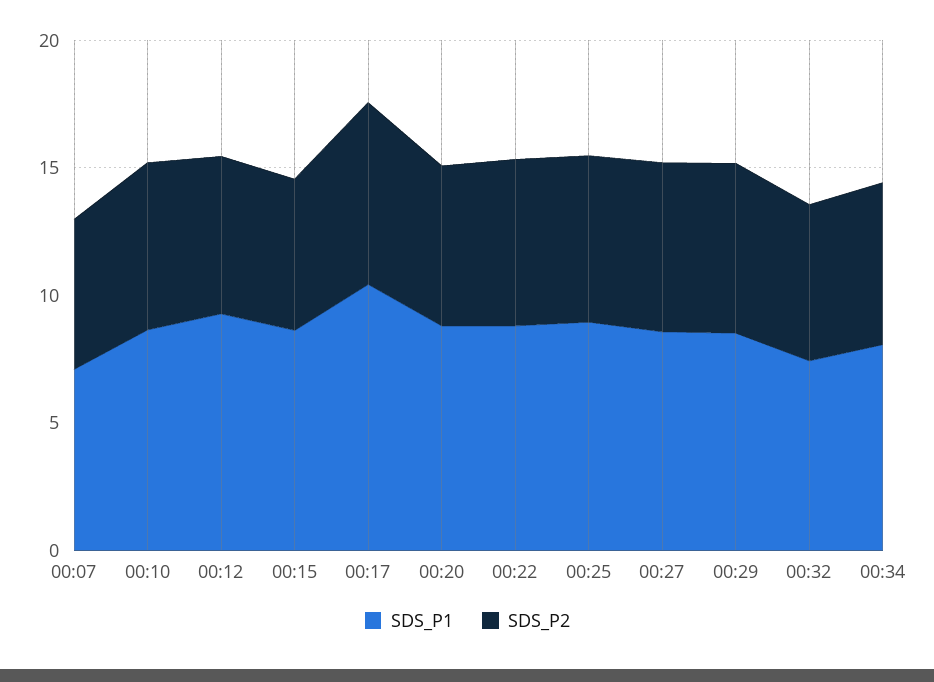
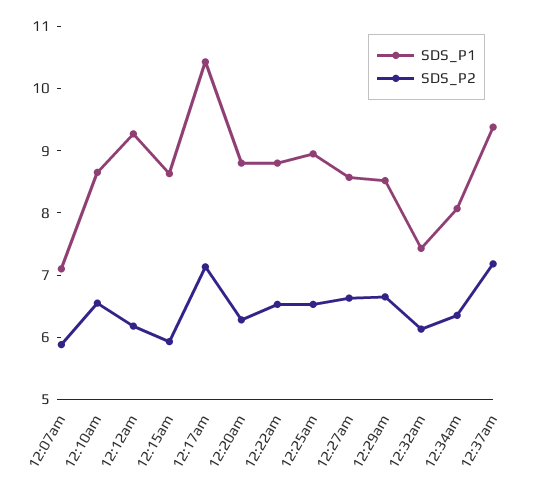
SDS_P1, 12:37am: none -> 9.4
SDS_P2, 12:37am: none -> 7.2

